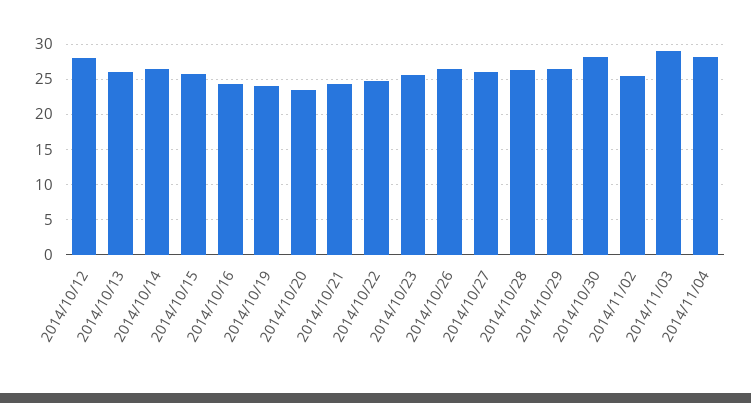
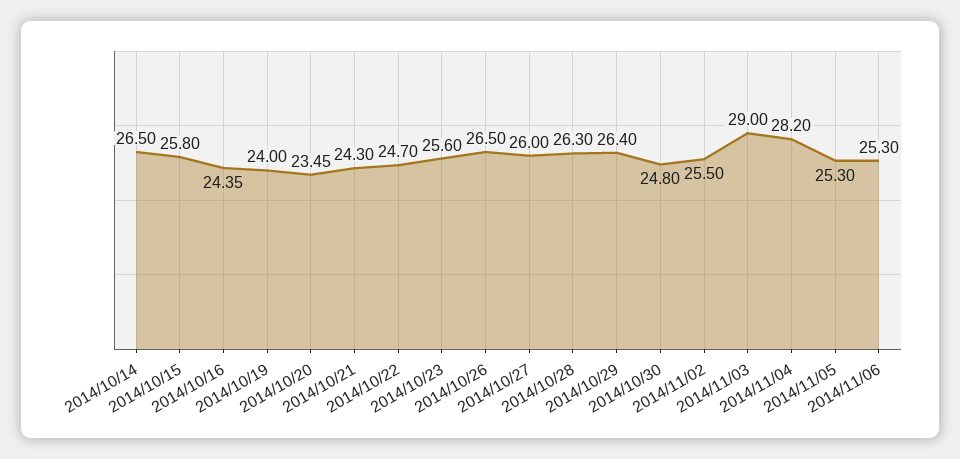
2014/10/12: 28 -> none
2014/10/13: 26 -> none
2014/10/30: 28 -> 24.8
2014/11/05: none -> 25.3
2014/11/06: none -> 25.3

